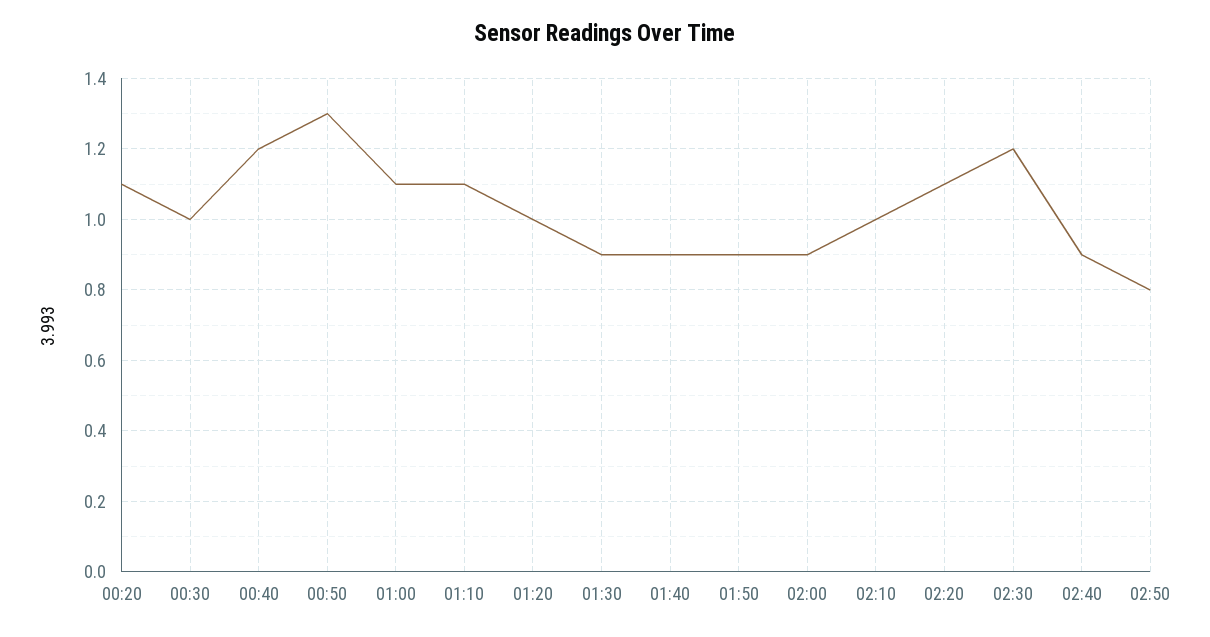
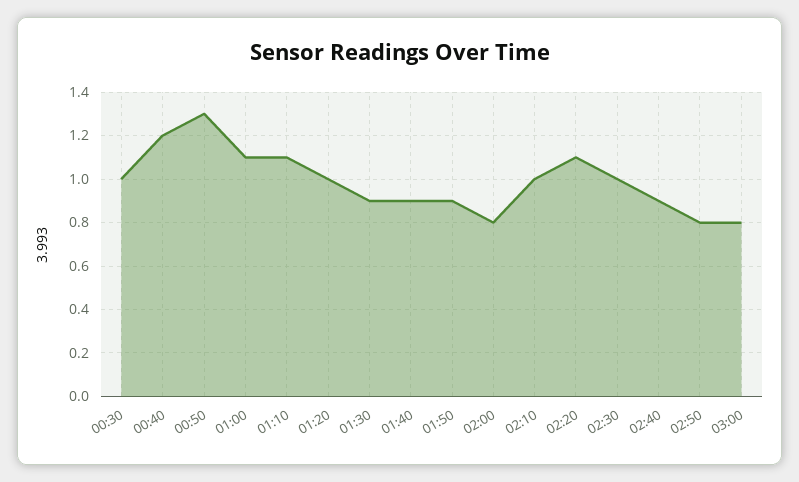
00:20: 1.1 -> none
02:00: 0.9 -> 0.8
02:30: 1.2 -> 1
03:00: none -> 0.8

